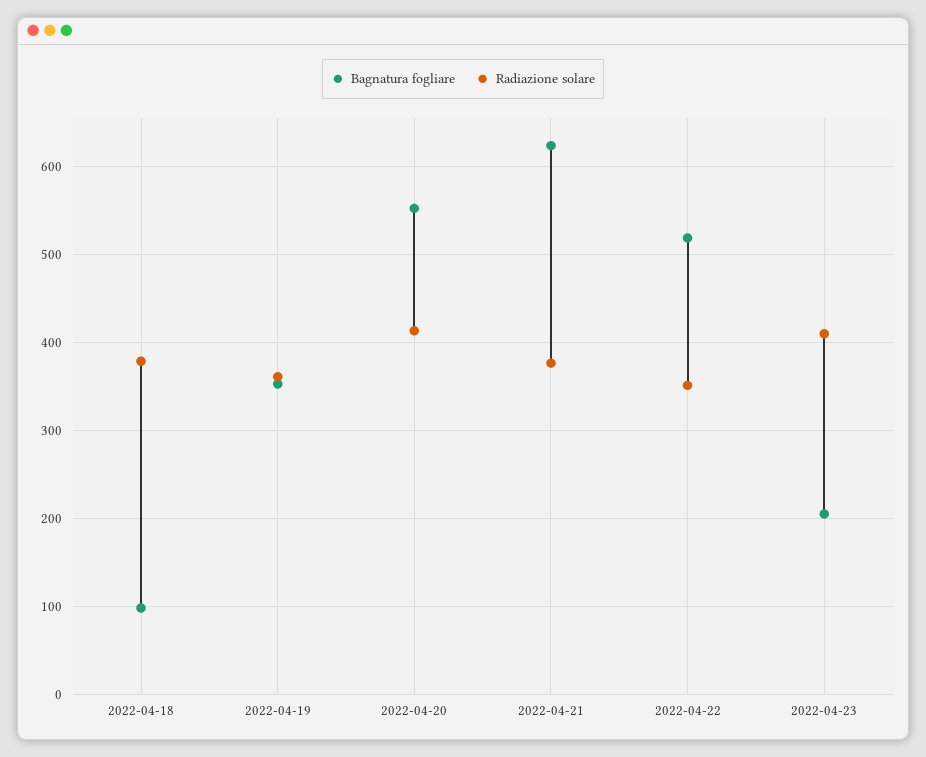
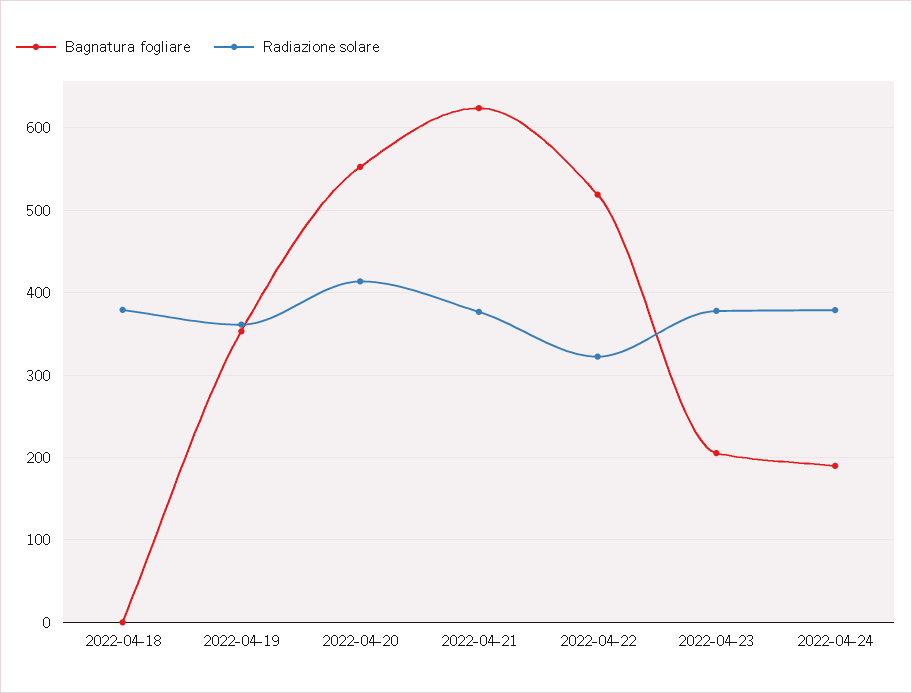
Bagnatura fogliare, 2022-04-18: 100 -> 0
Radiazione solare, 2022-04-22: 350 -> 320
Radiazione solare, 2022-04-23: 410 -> 380
Bagnatura fogliare, 2022-04-24: none -> 190
Radiazione solare, 2022-04-24: none -> 380

